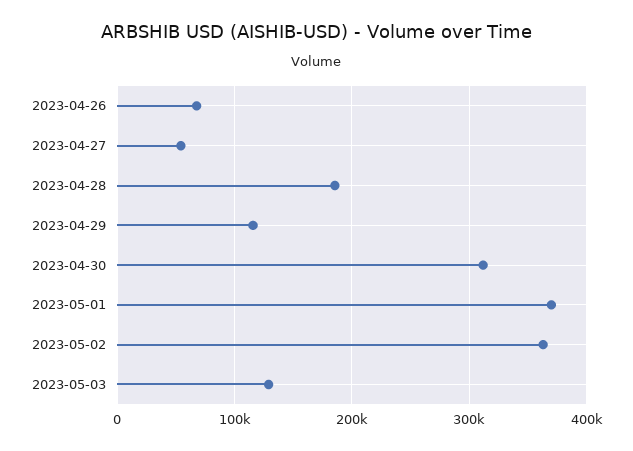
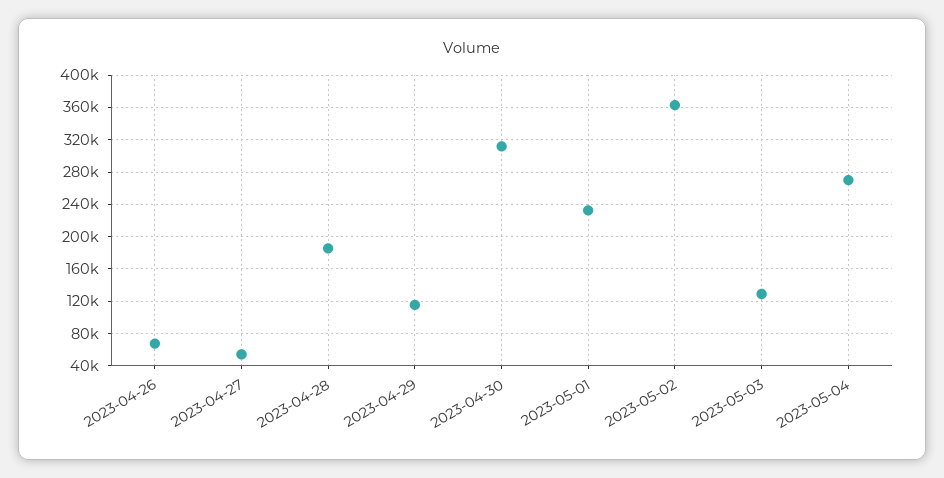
2023-05-01: 370000 -> 230000
2023-05-04: none -> 270000

